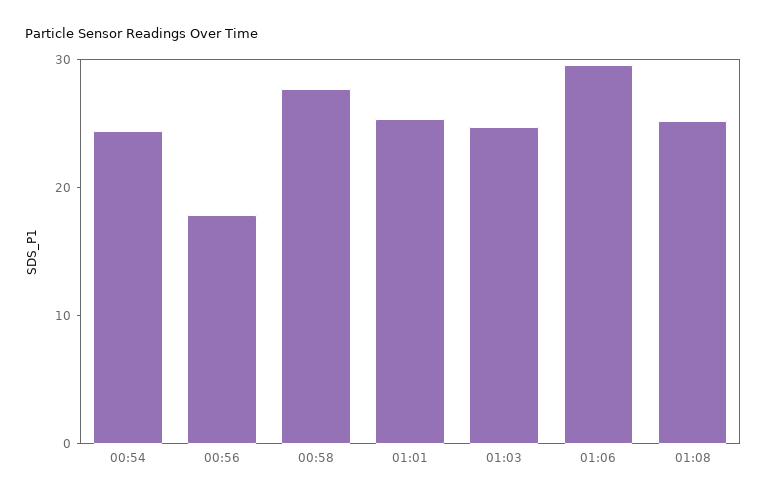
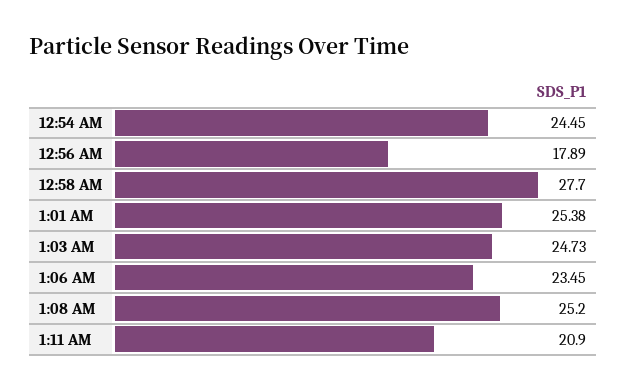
01:06: 30 -> 23.45
1:11 AM: none -> 20.9

